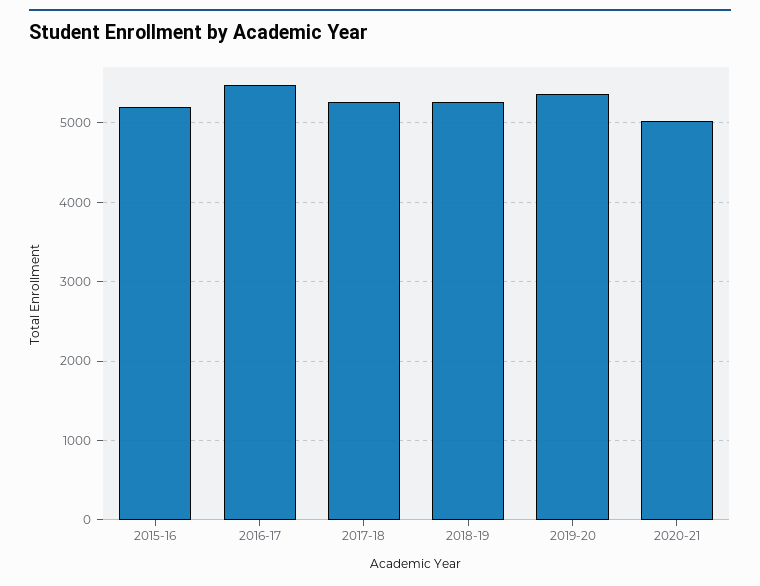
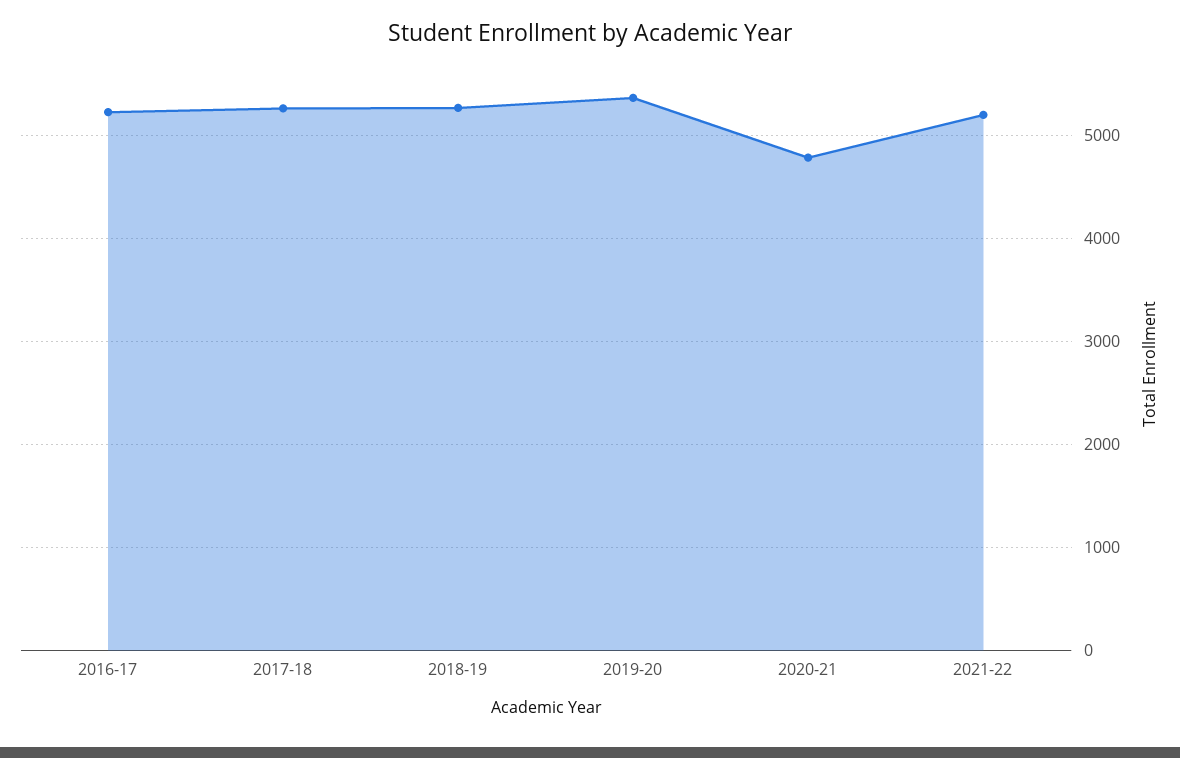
2015-16: 5200 -> none
2016-17: 5500 -> 5200
2020-21: 5000 -> 4800
2021-22: none -> 5200

